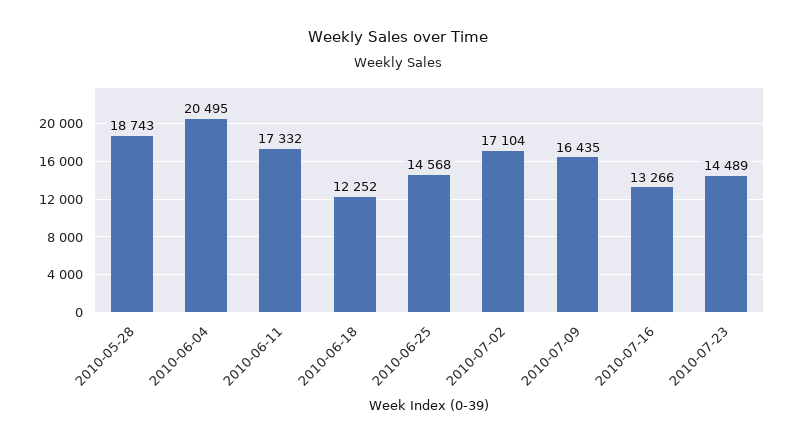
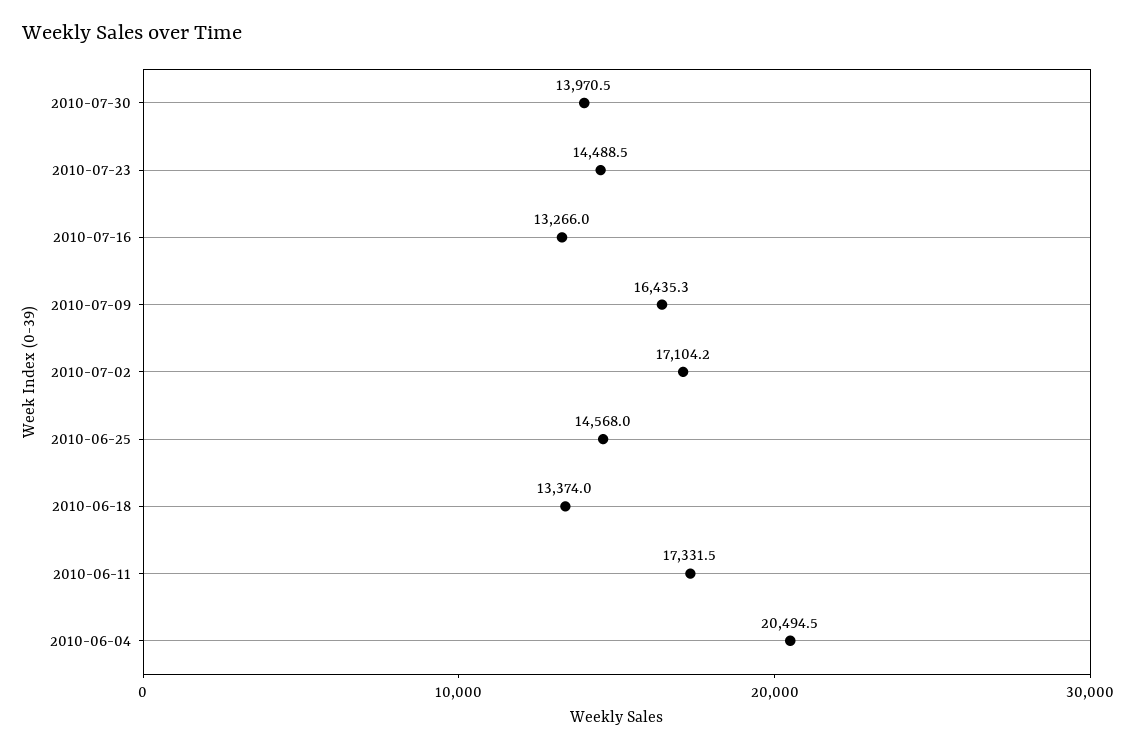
2010-05-28: 18743 -> none
2010-06-18: 12252 -> 13374
2010-07-30: none -> 13970.5

